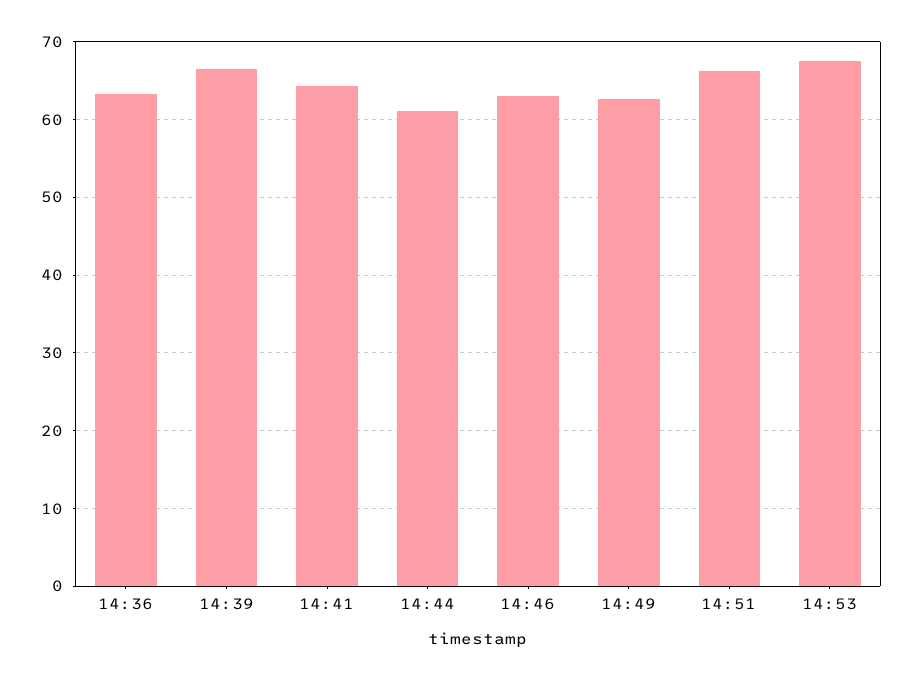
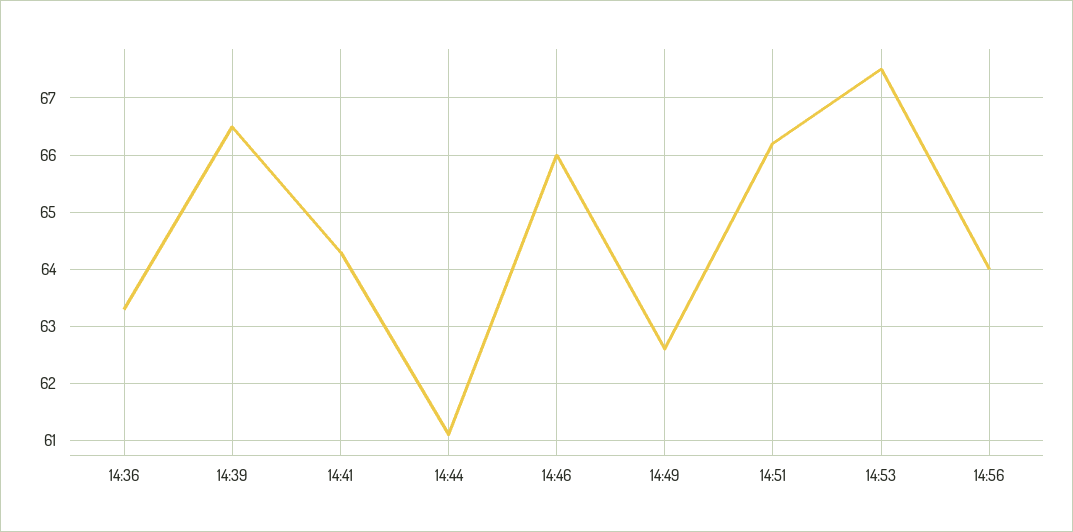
14:46: 63 -> 66
14:56: none -> 64

